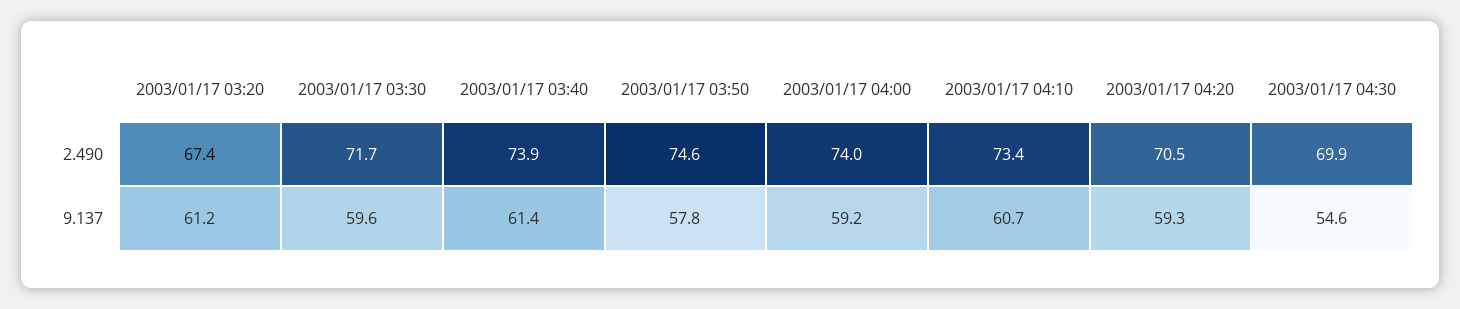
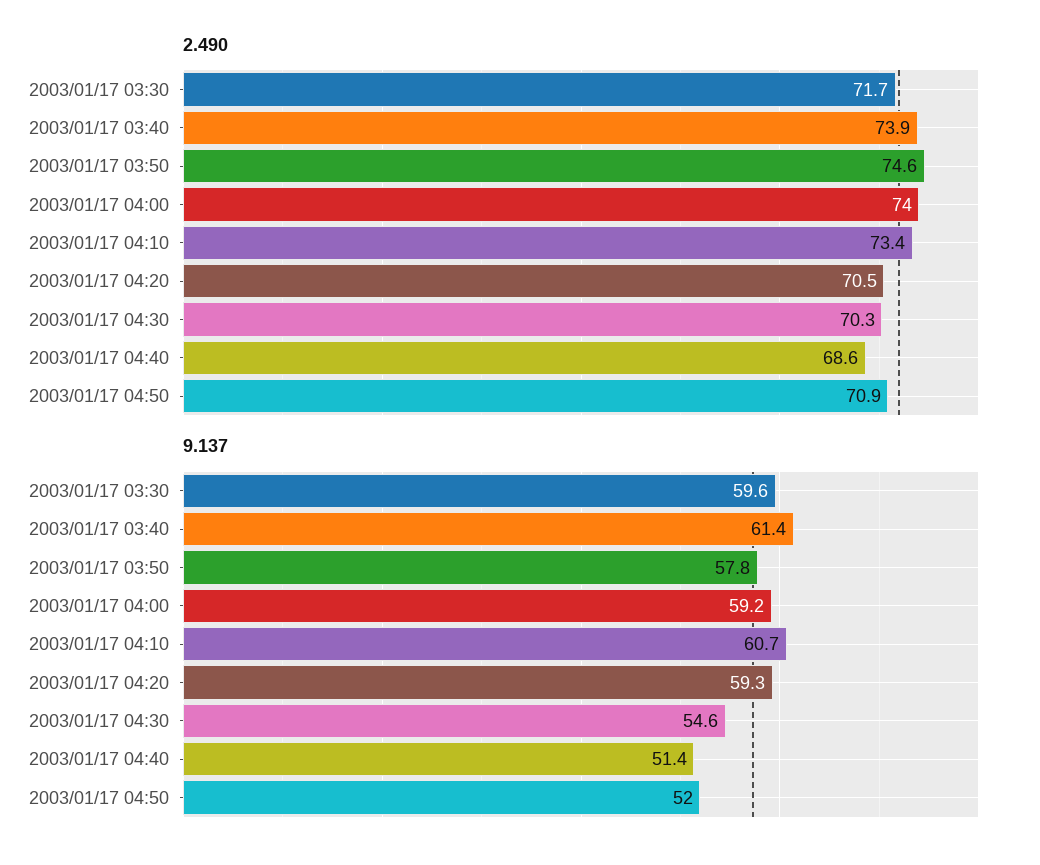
2.490, 2003/01/17 03:20: 67.4 -> none
2.490, 2003/01/17 04:30: 69.9 -> 70.3
9.137, 2003/01/17 03:20: 61.2 -> none
2.490, 2003/01/17 04:40: none -> 68.6
2.490, 2003/01/17 04:50: none -> 70.9
9.137, 2003/01/17 04:40: none -> 51.4
9.137, 2003/01/17 04:50: none -> 52

